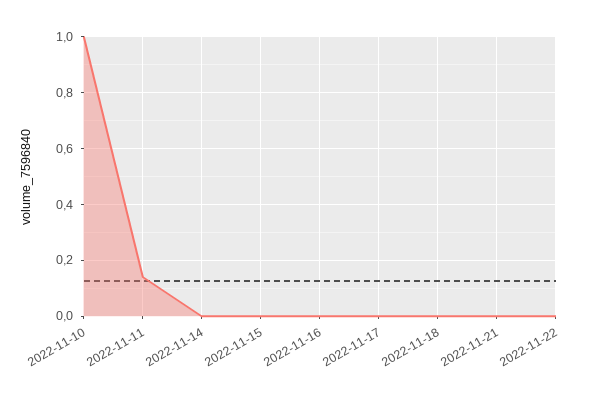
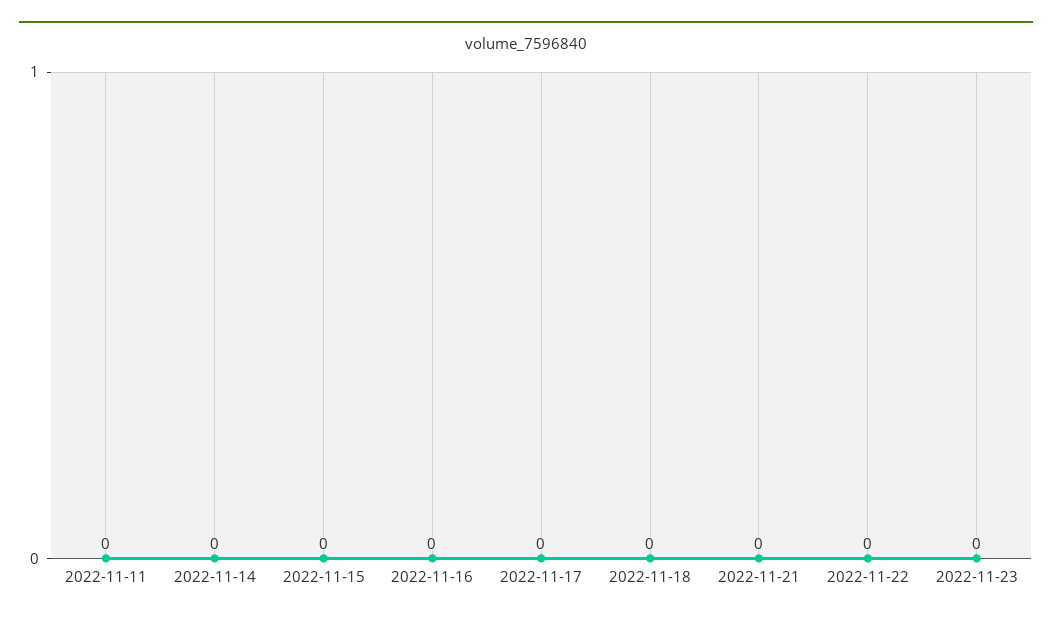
2022-11-10: 1 -> none
2022-11-11: 0.15 -> 0
2022-11-23: none -> 0

